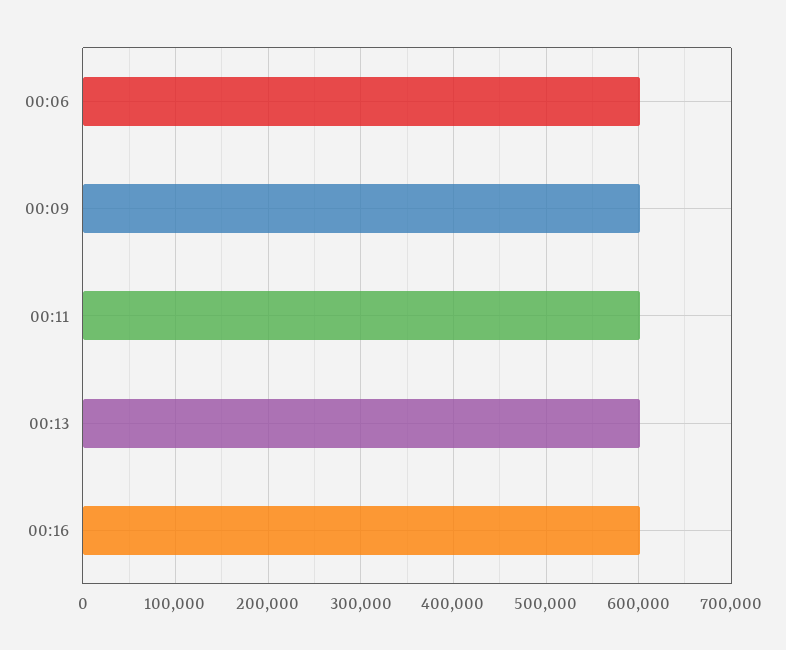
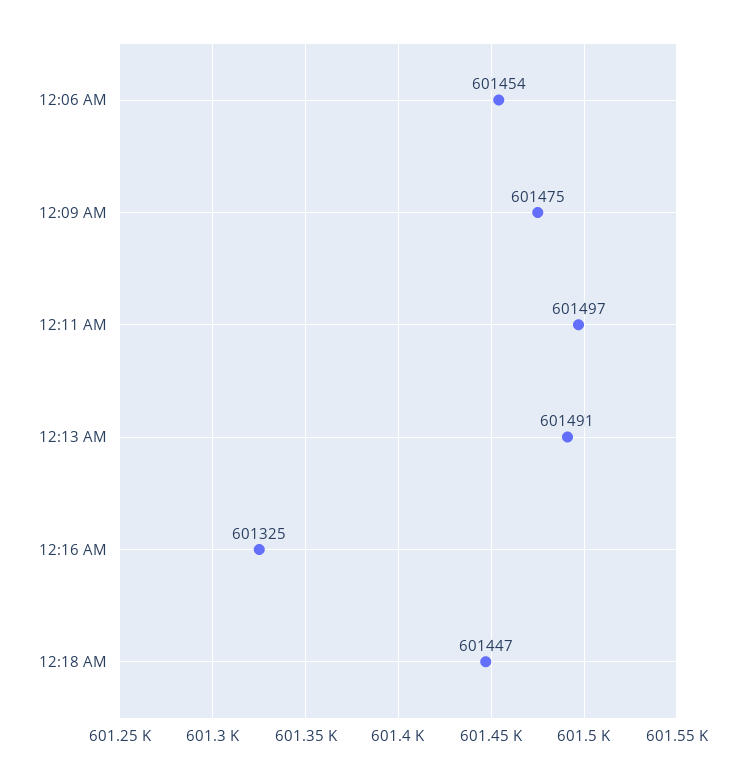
12:18 AM: none -> 601447

